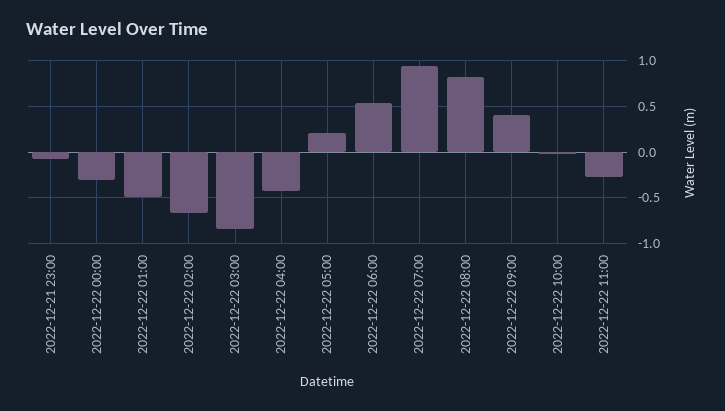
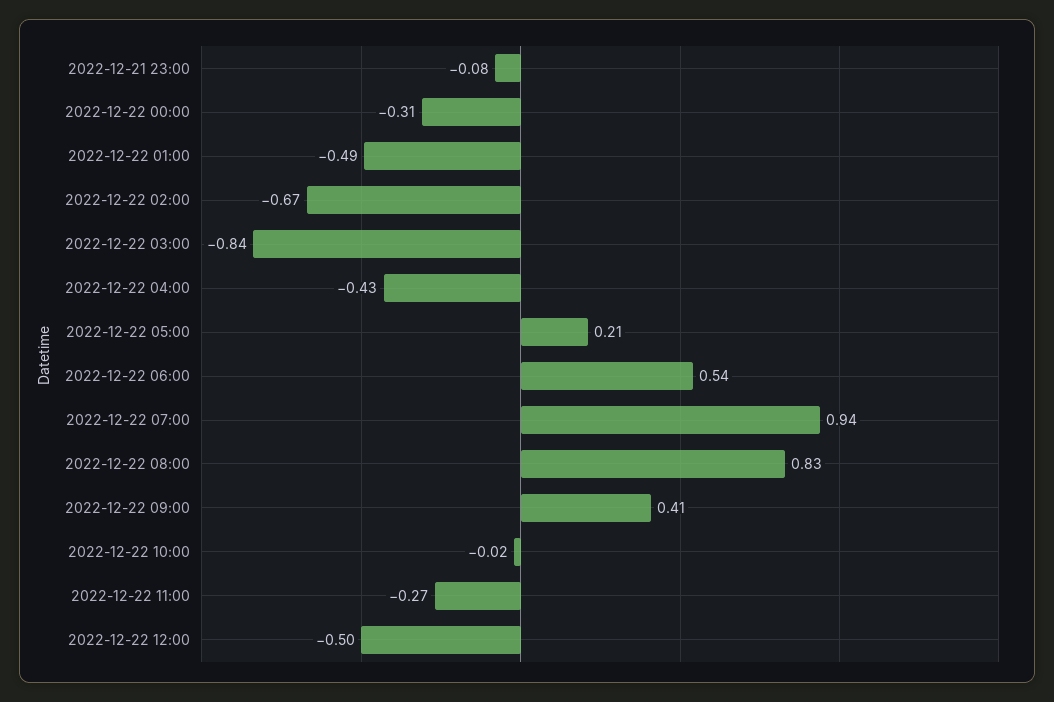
2022-12-22 12:00: none -> -0.5

